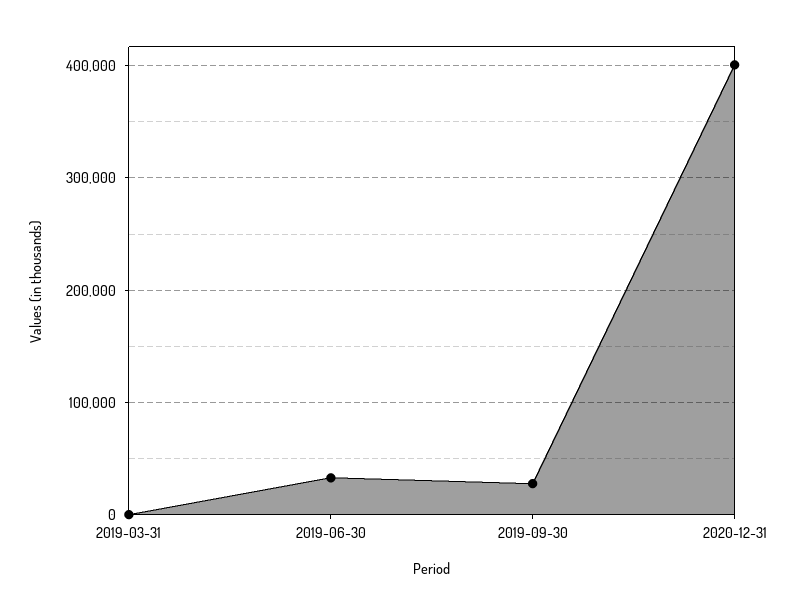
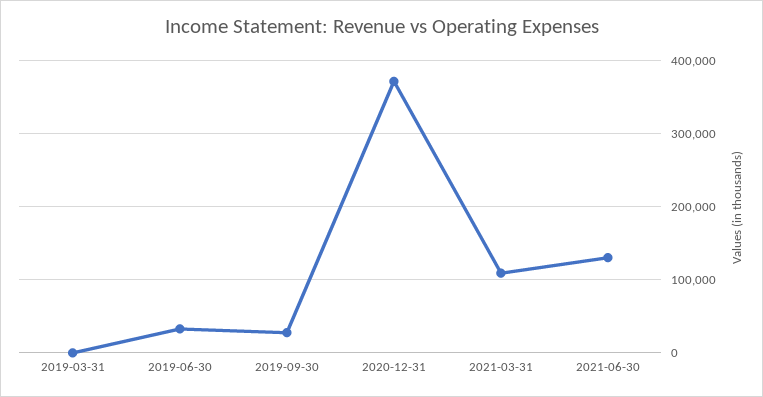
2020-12-31: 400000 -> 370000
2021-03-31: none -> 110000
2021-06-30: none -> 130000

